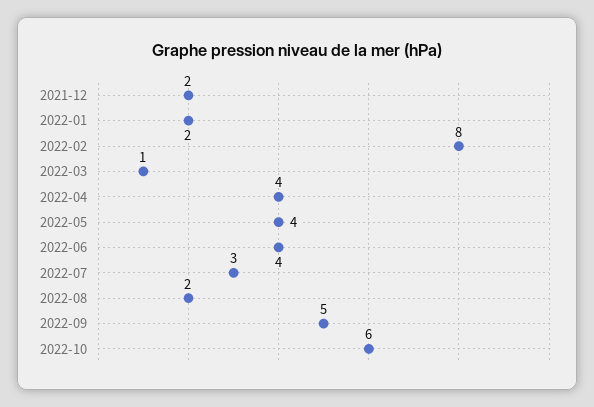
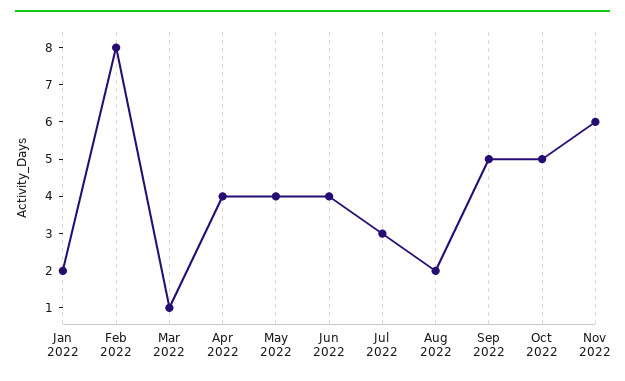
2021-12: 2 -> none
2022-10: 6 -> 5
Nov 2022: none -> 6

